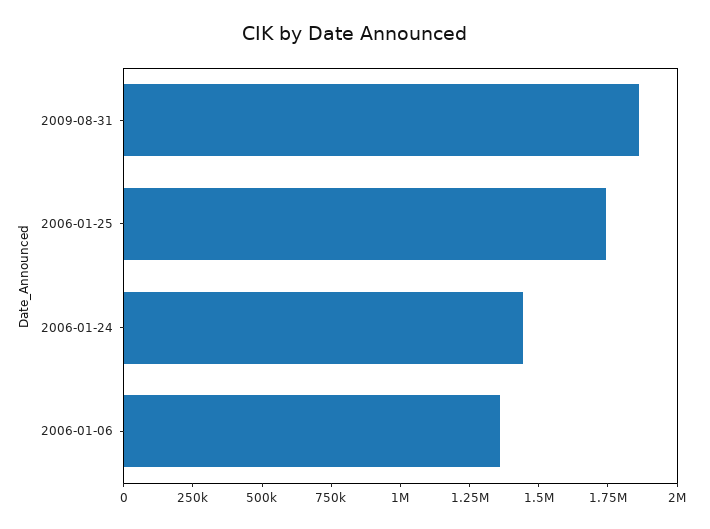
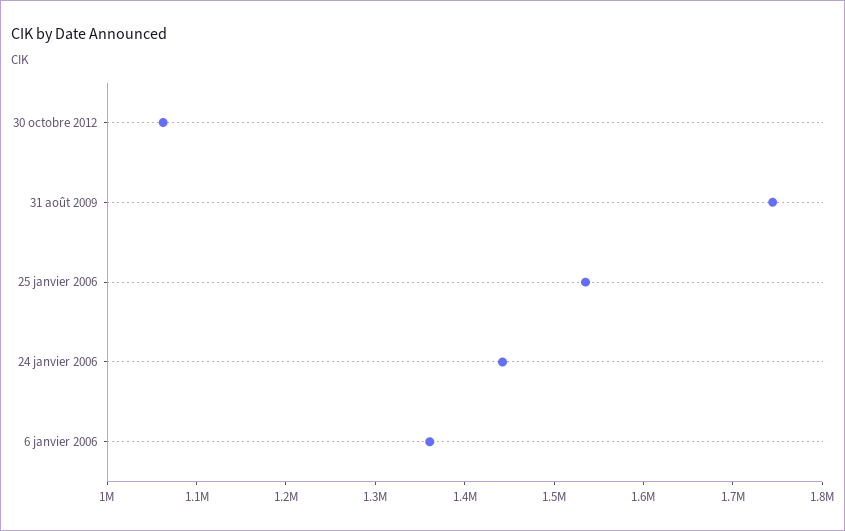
2009-08-31: 1850000 -> 1740000
2006-01-25: 1750000 -> 1540000
30 octobre 2012: none -> 1060000

